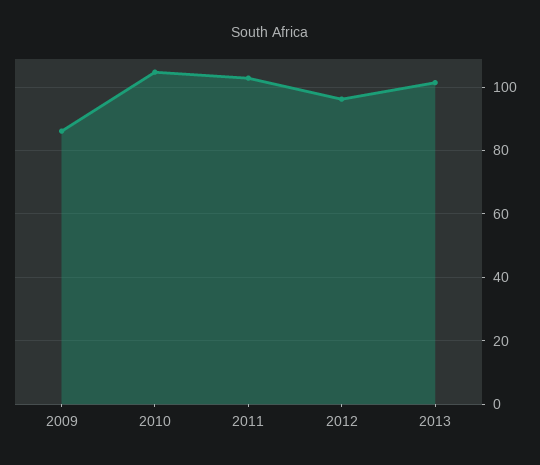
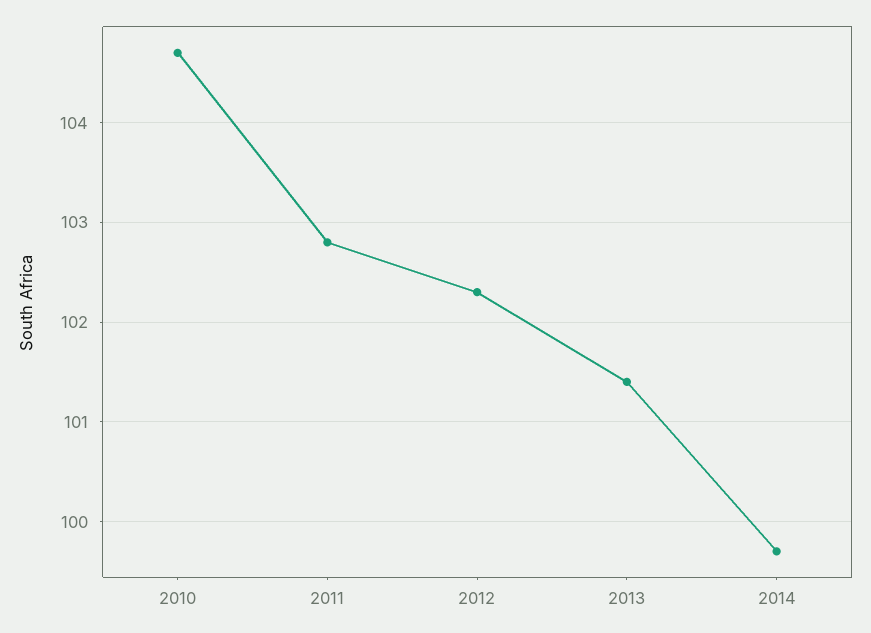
2009: 86 -> none
2012: 96 -> 102.3
2014: none -> 99.7

